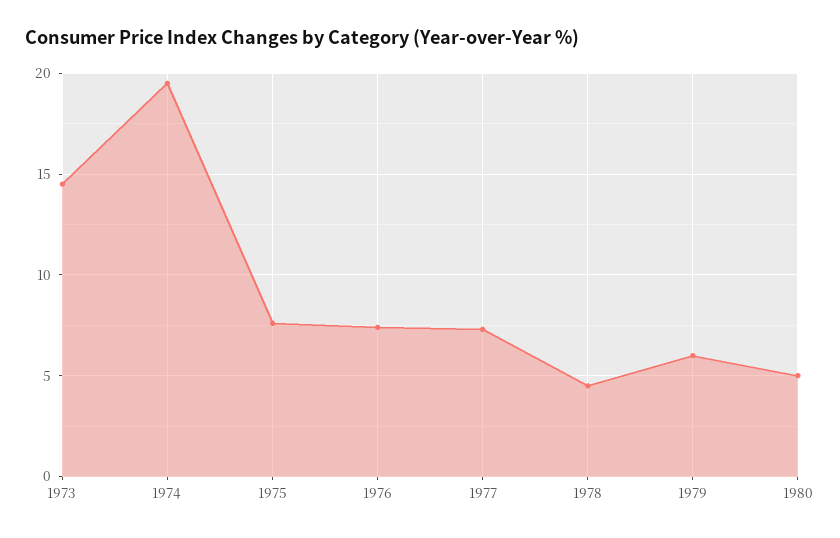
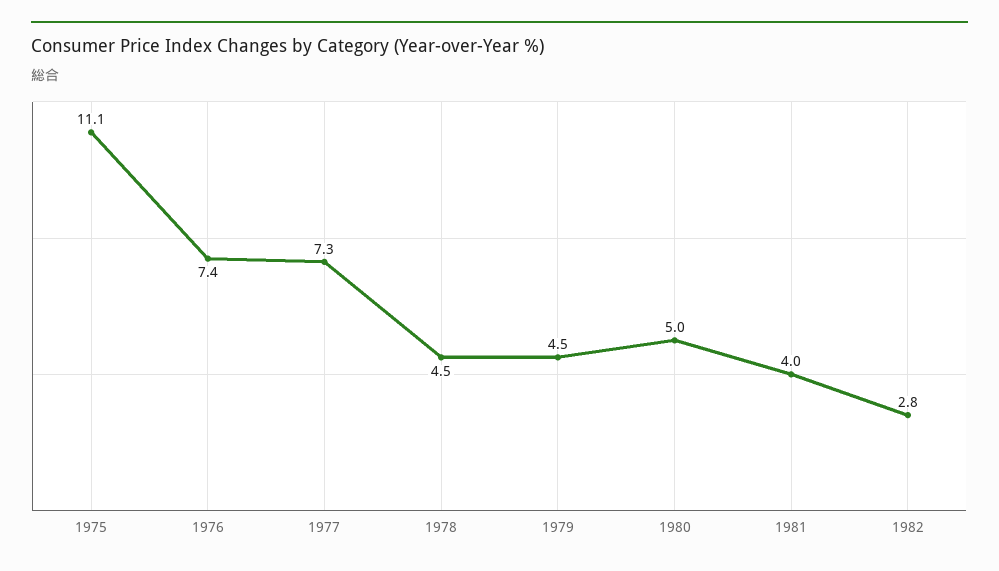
1973: 14.5 -> none
1974: 19.5 -> none
1975: 7.5 -> 11.1
1979: 6 -> 4.5
1981: none -> 4
1982: none -> 2.8

